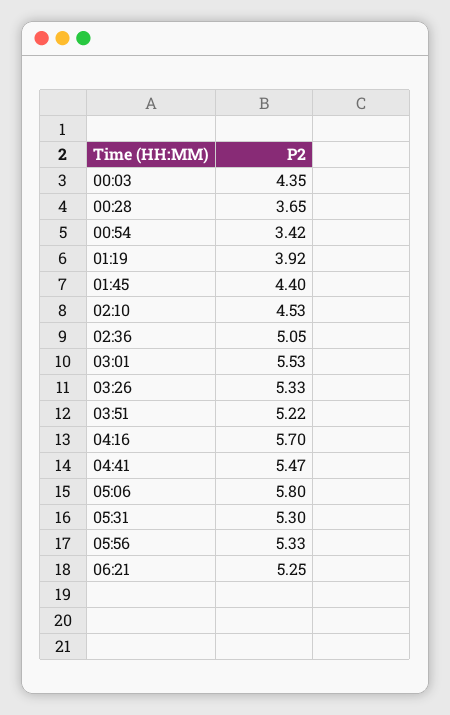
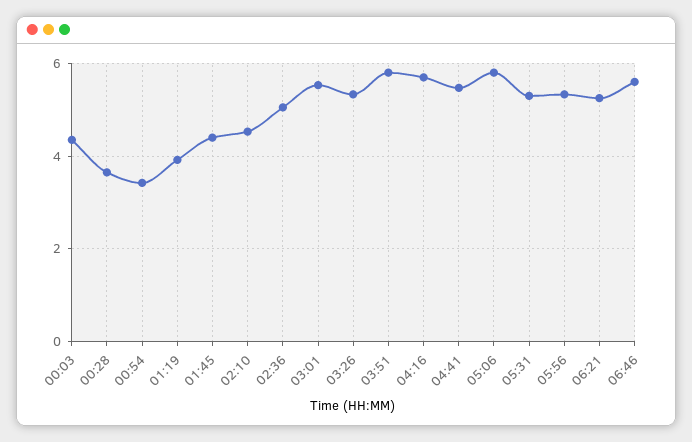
03:51: 5.22 -> 5.8
06:46: none -> 5.6

